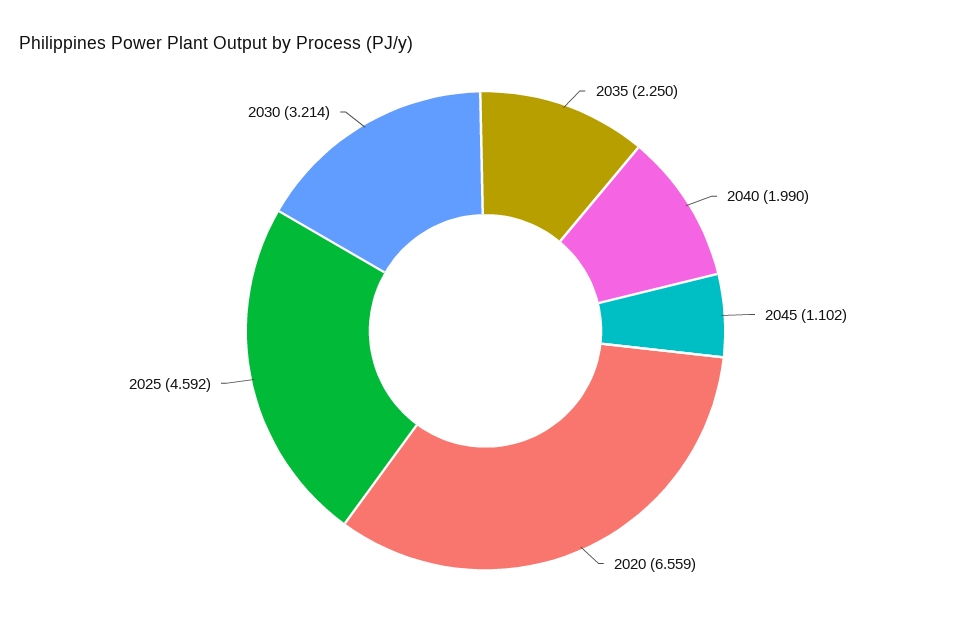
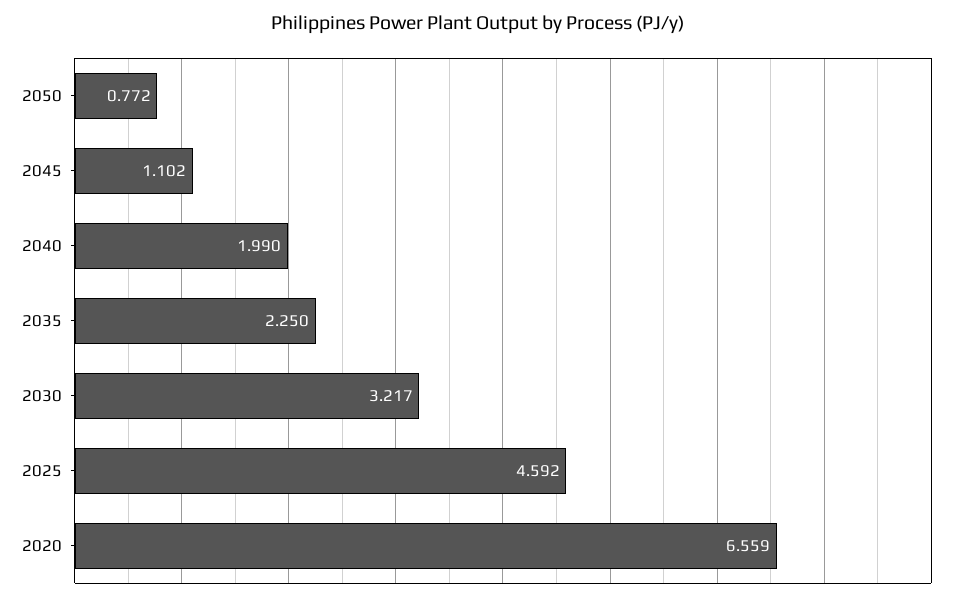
2030: 3.214 -> 3.217
2050: none -> 0.772

